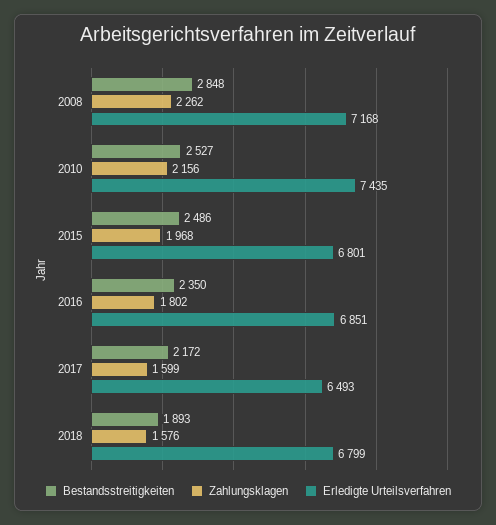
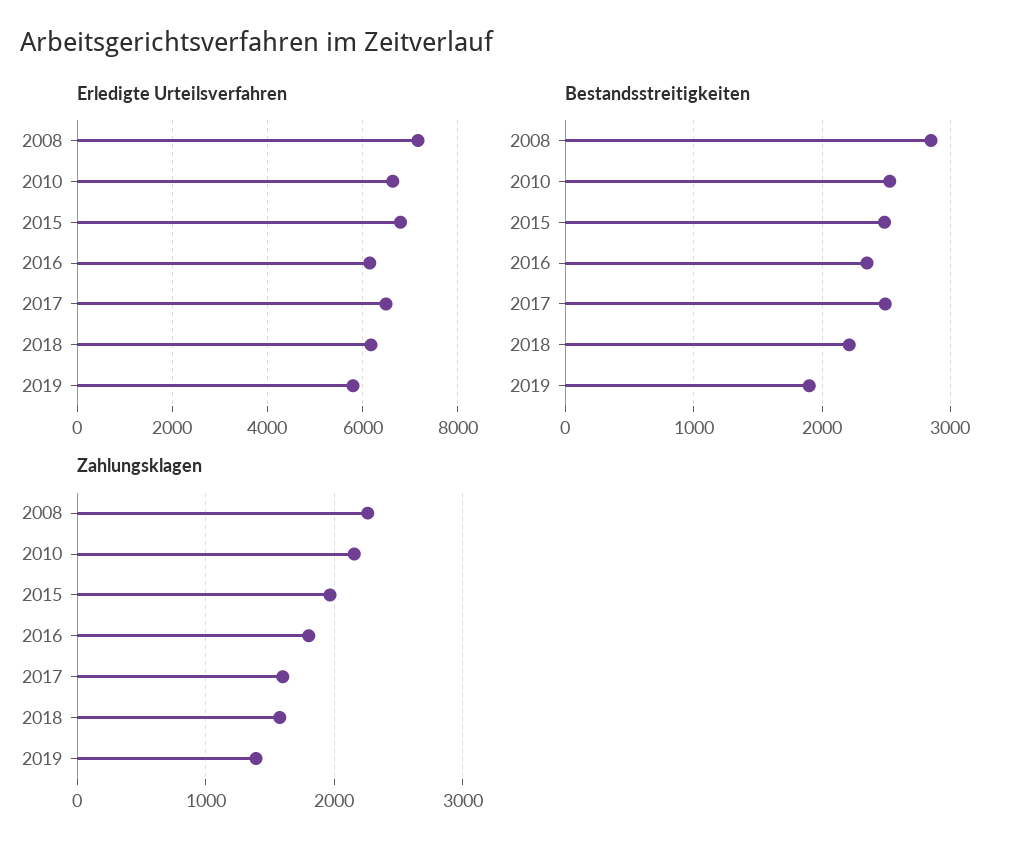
Erledigte Urteilsverfahren, 2010: 7435 -> 6600
Erledigte Urteilsverfahren, 2016: 6851 -> 6200
Bestandsstreitigkeiten, 2017: 2172 -> 2500
Bestandsstreitigkeiten, 2018: 1893 -> 2200
Erledigte Urteilsverfahren, 2018: 6799 -> 6200
Erledigte Urteilsverfahren, 2019: none -> 5800
Bestandsstreitigkeiten, 2019: none -> 1900
Zahlungsklagen, 2019: none -> 1400

